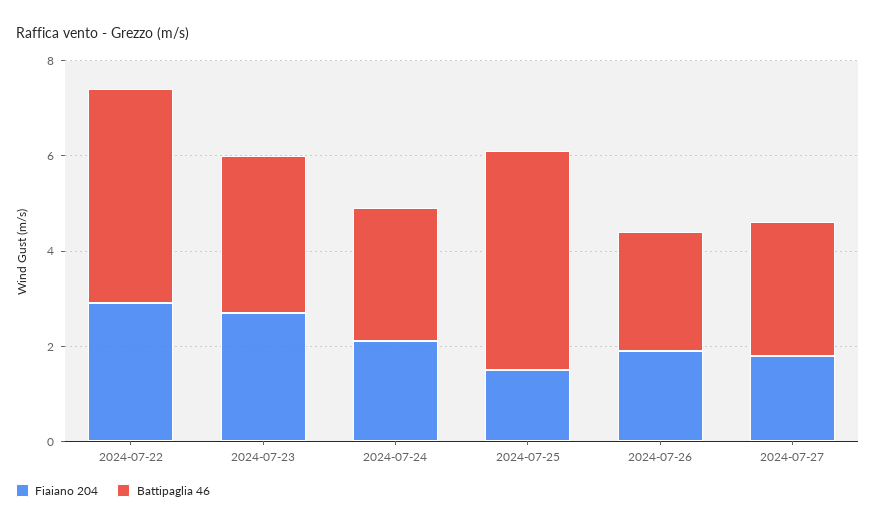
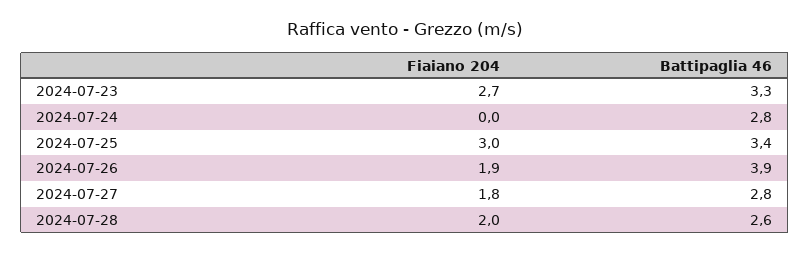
Fiaiano 204, 2024-07-22: 3 -> none
Battipaglia 46, 2024-07-22: 4.5 -> none
Fiaiano 204, 2024-07-24: 2 -> 0
Fiaiano 204, 2024-07-25: 1.5 -> 3
Battipaglia 46, 2024-07-25: 4.5 -> 3.4
Battipaglia 46, 2024-07-26: 2.5 -> 3.9
Fiaiano 204, 2024-07-28: none -> 2
Battipaglia 46, 2024-07-28: none -> 2.6

